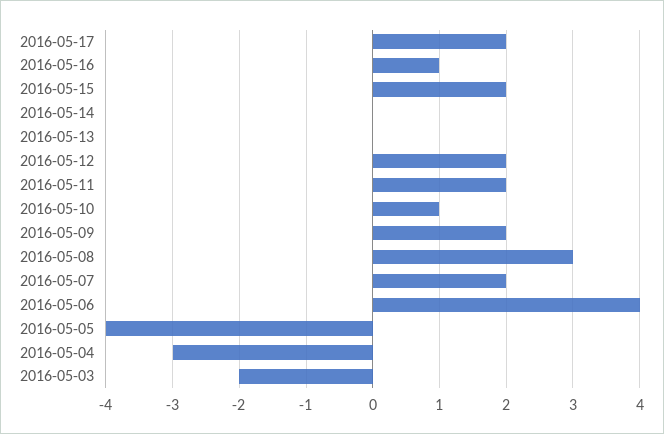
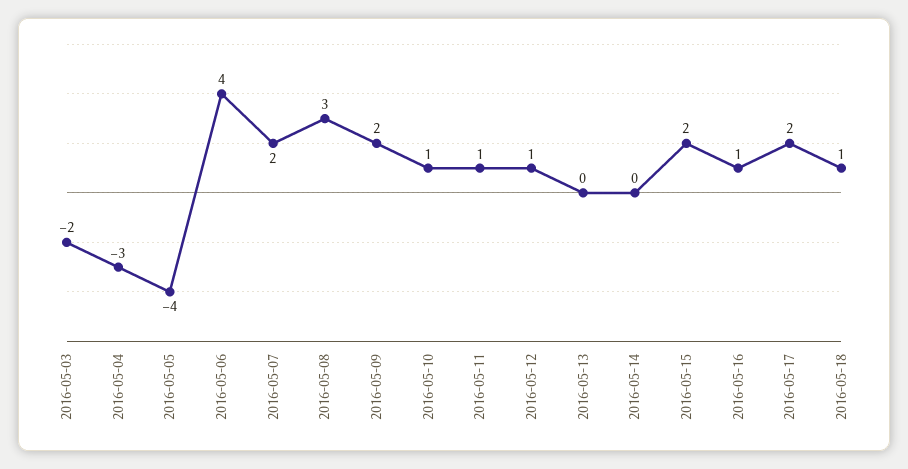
2016-05-12: 2 -> 1
2016-05-11: 2 -> 1
2016-05-18: none -> 1

